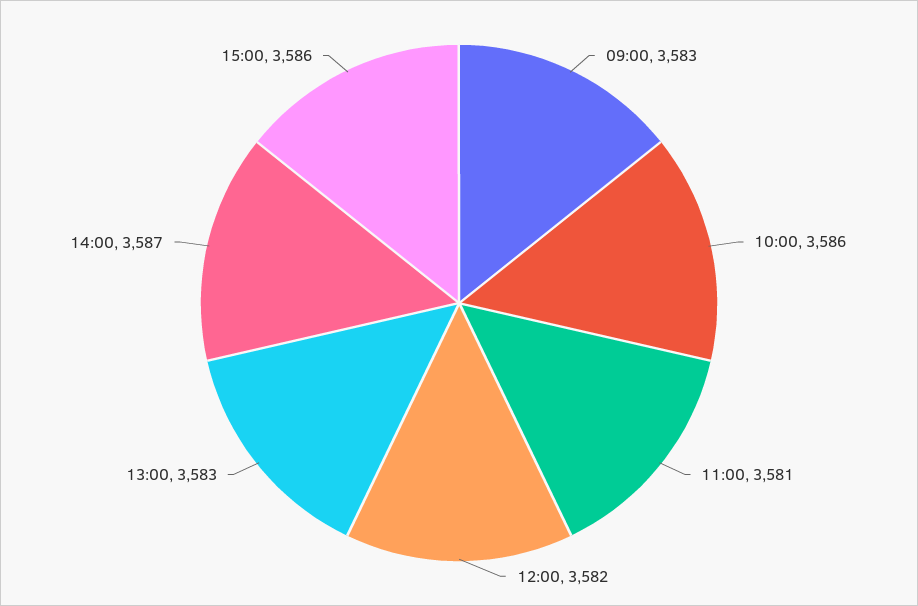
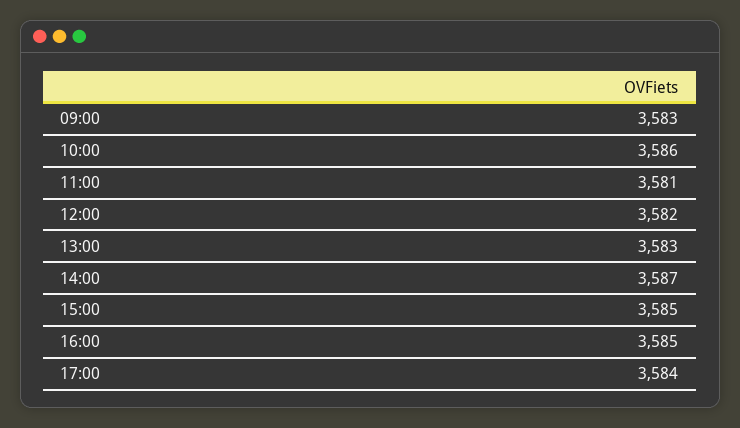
15:00: 3586 -> 3585
16:00: none -> 3585
17:00: none -> 3584

